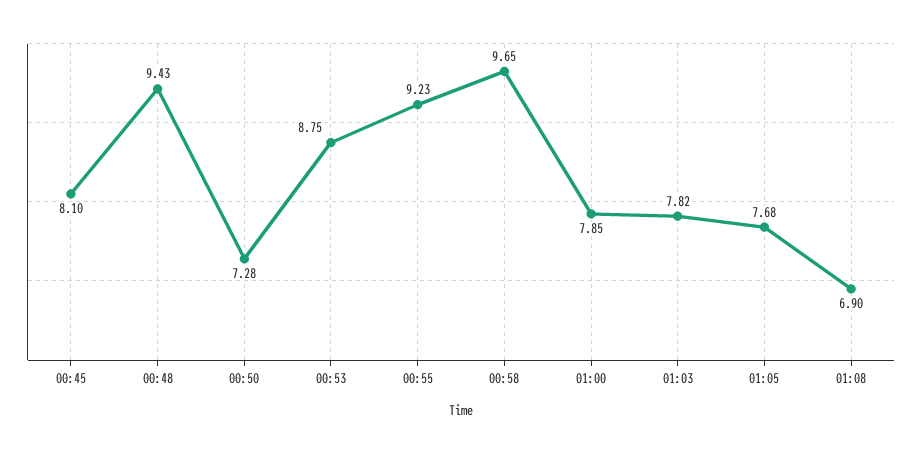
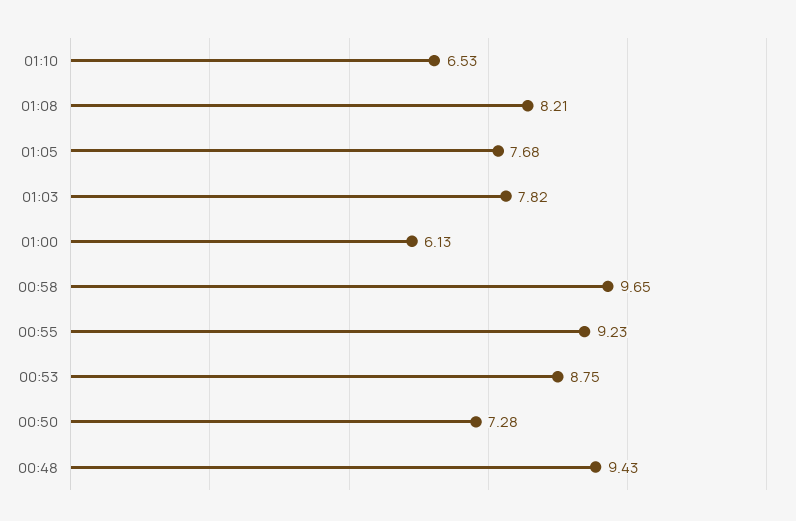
00:45: 8.1 -> none
01:00: 7.85 -> 6.13
01:08: 6.9 -> 8.21
01:10: none -> 6.53

